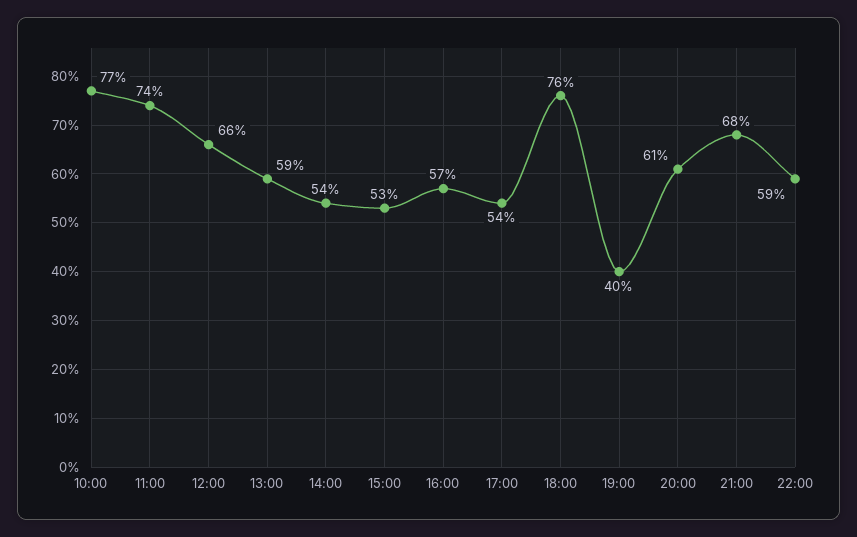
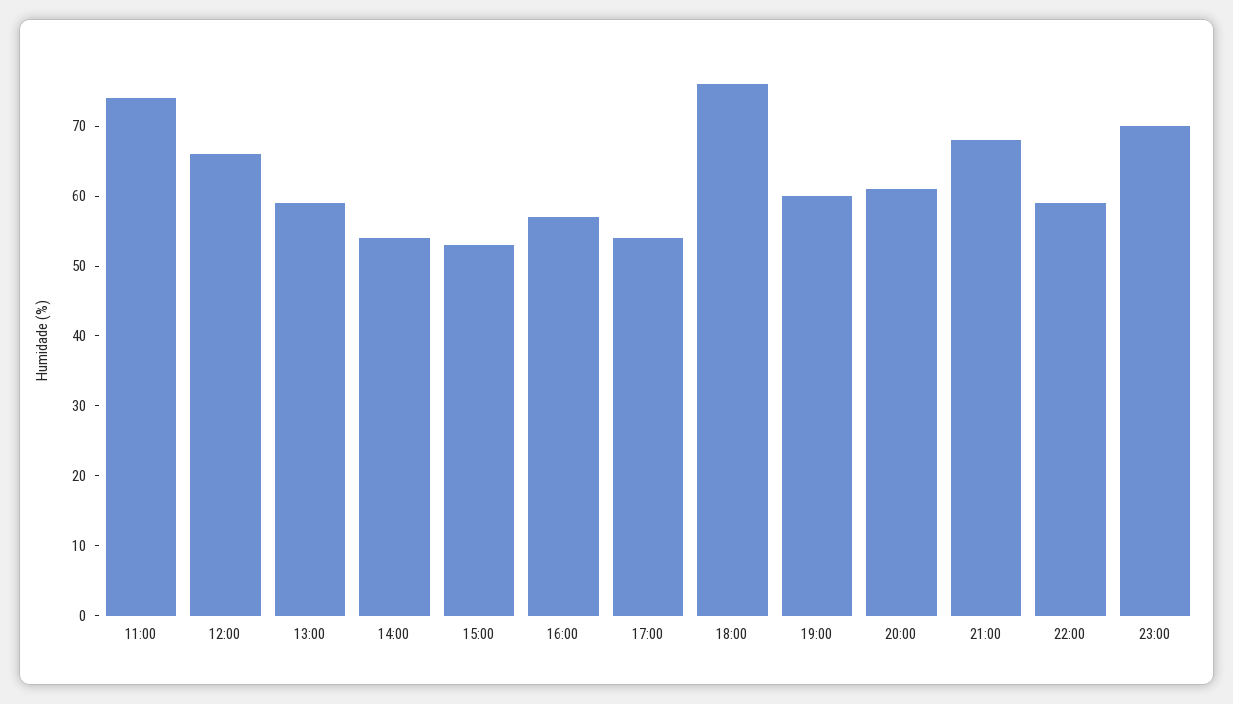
10:00: 77 -> none
19:00: 40 -> 60
23:00: none -> 70

